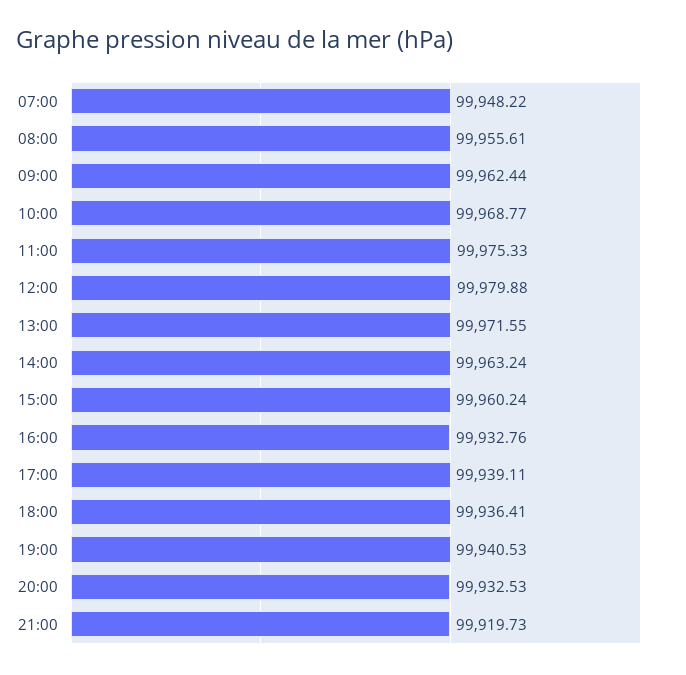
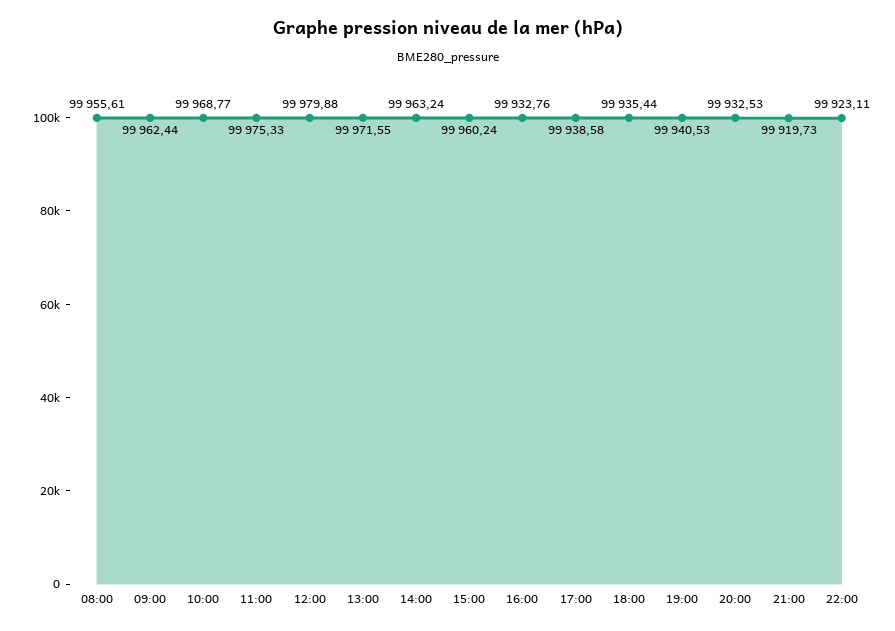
07:00: 99948.22 -> none
17:00: 99939.11 -> 99938.58
18:00: 99936.41 -> 99935.44
22:00: none -> 99923.11

